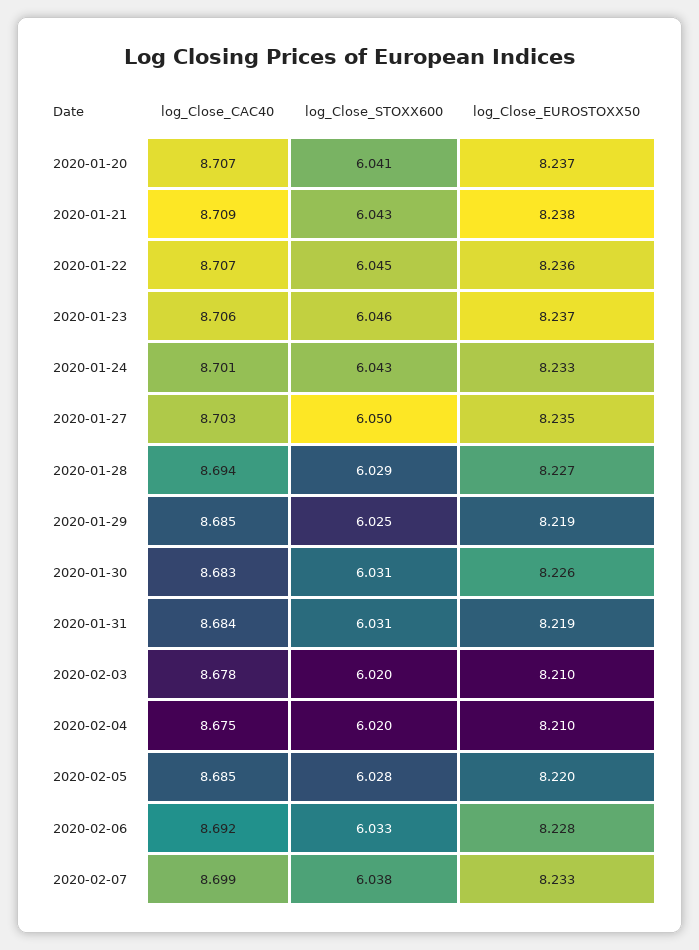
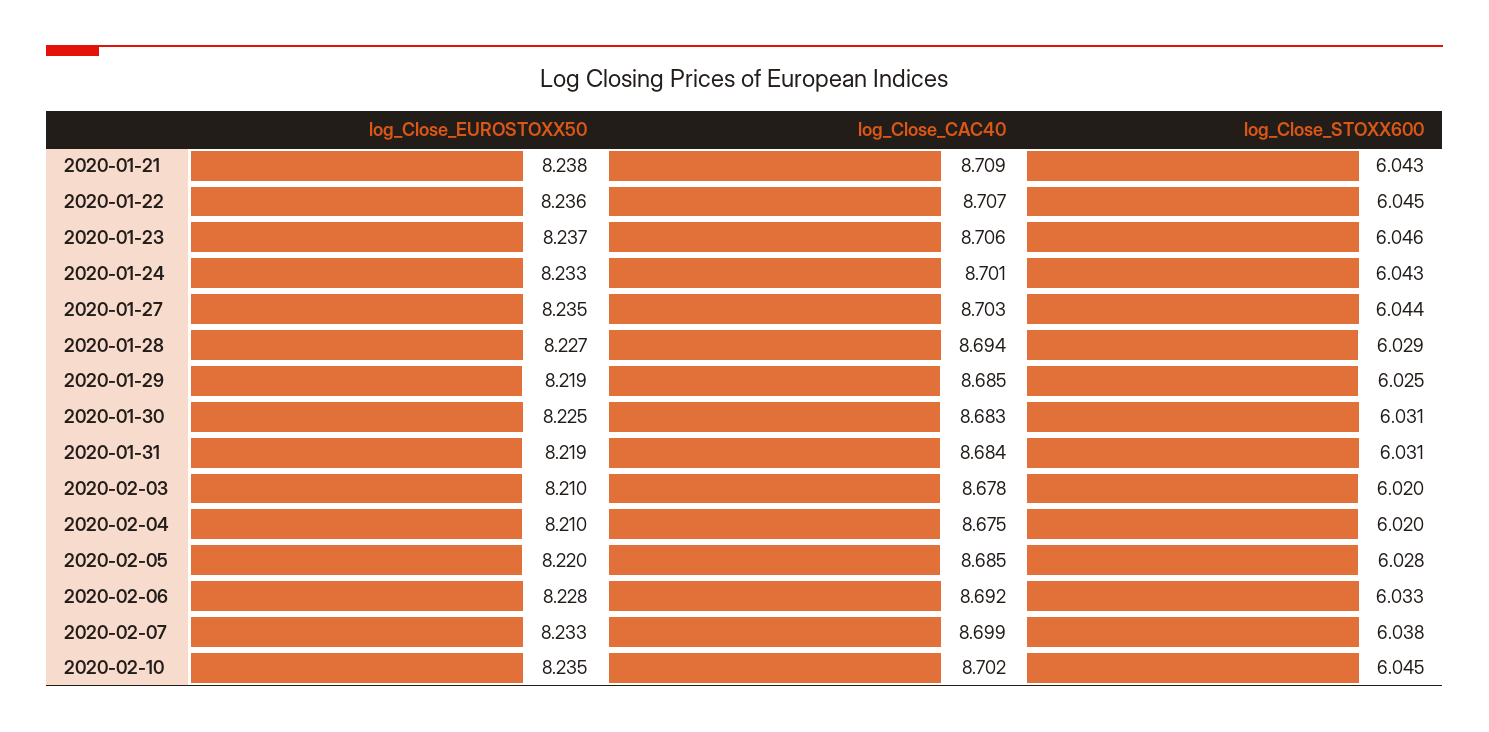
log_Close_CAC40, 2020-01-20: 8.707 -> none
log_Close_STOXX600, 2020-01-20: 6.041 -> none
log_Close_EUROSTOXX50, 2020-01-20: 8.237 -> none
log_Close_STOXX600, 2020-01-27: 6.05 -> 6.044
log_Close_EUROSTOXX50, 2020-01-30: 8.226 -> 8.225
log_Close_EUROSTOXX50, 2020-02-10: none -> 8.235
log_Close_CAC40, 2020-02-10: none -> 8.702
log_Close_STOXX600, 2020-02-10: none -> 6.045

